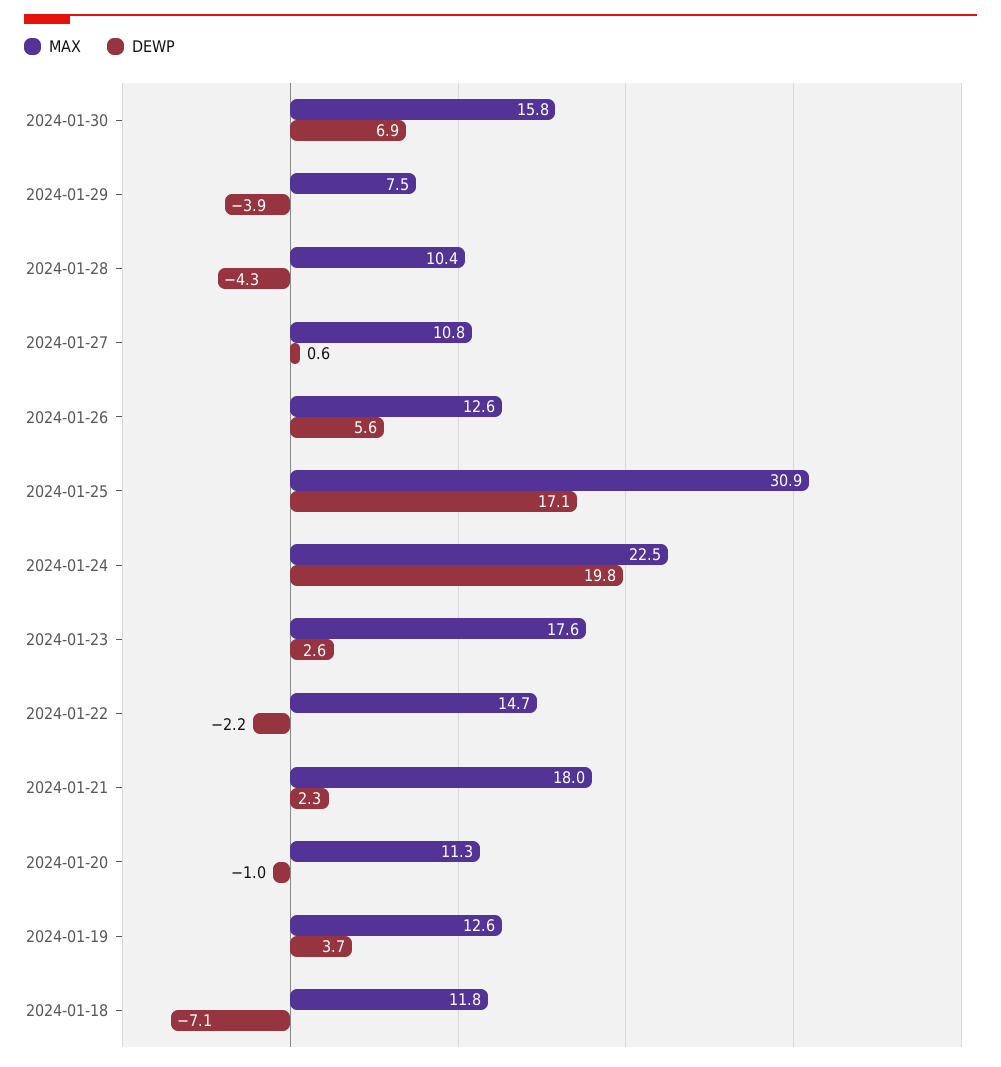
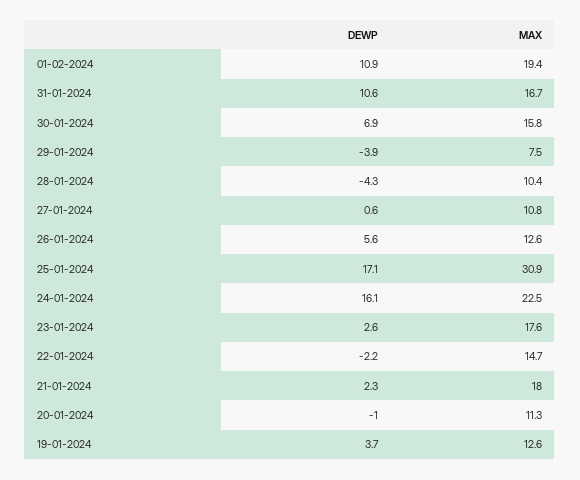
DEWP, 2024-01-24: 19.8 -> 16.1
MAX, 2024-01-18: 11.8 -> none
DEWP, 2024-01-18: -7.1 -> none
DEWP, 01-02-2024: none -> 10.9
MAX, 01-02-2024: none -> 19.4
DEWP, 31-01-2024: none -> 10.6
MAX, 31-01-2024: none -> 16.7

